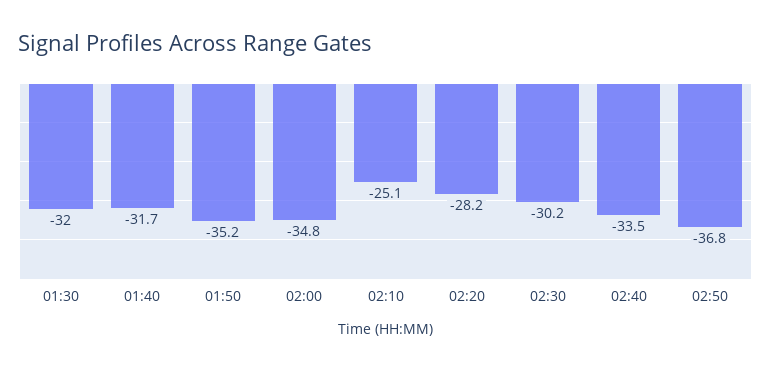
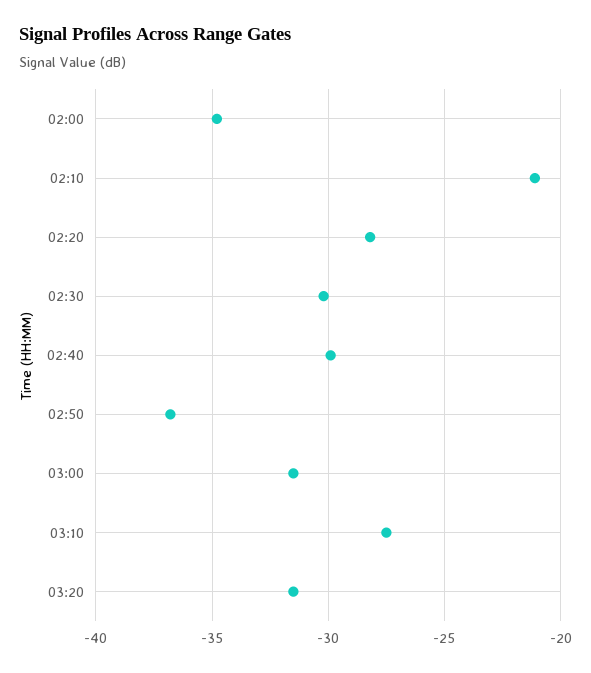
01:30: -32 -> none
01:40: -31.7 -> none
01:50: -35.2 -> none
02:10: -25.1 -> -21
02:40: -33.5 -> -30
03:00: none -> -31.5
03:10: none -> -27.5
03:20: none -> -31.5

